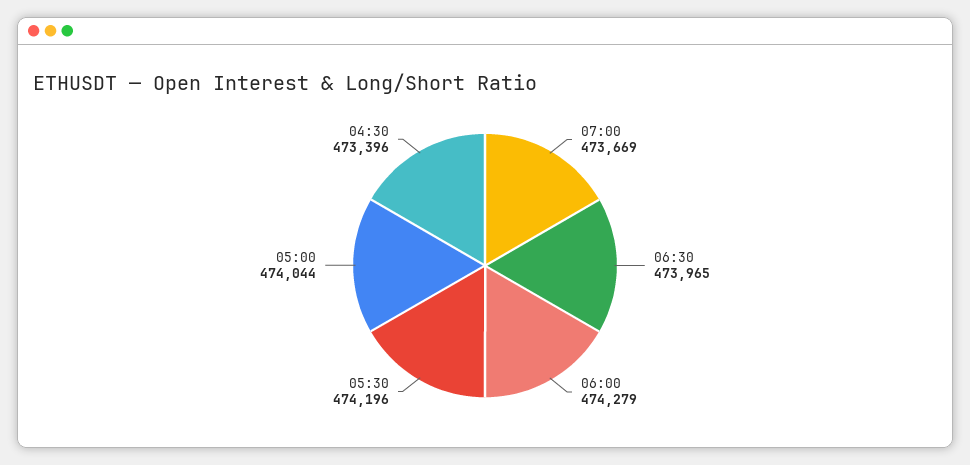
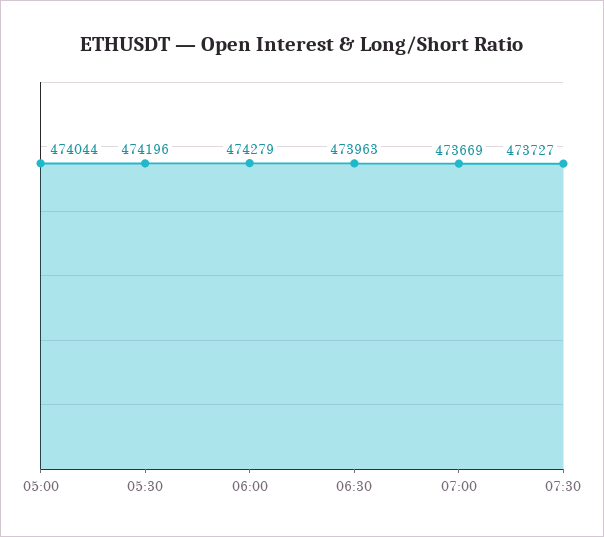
06:30: 473965 -> 473963
04:30: 473396 -> none
07:30: none -> 473727

